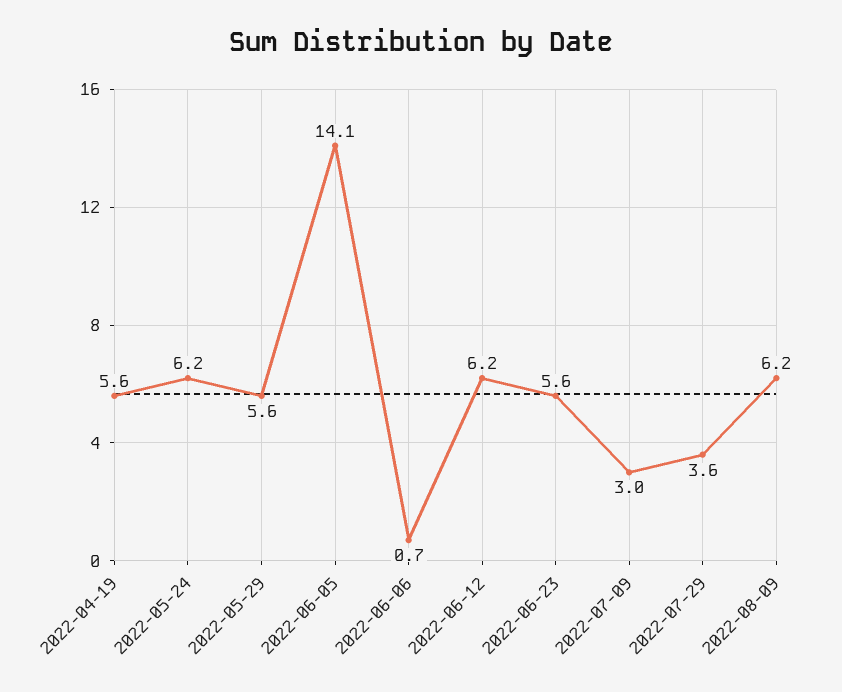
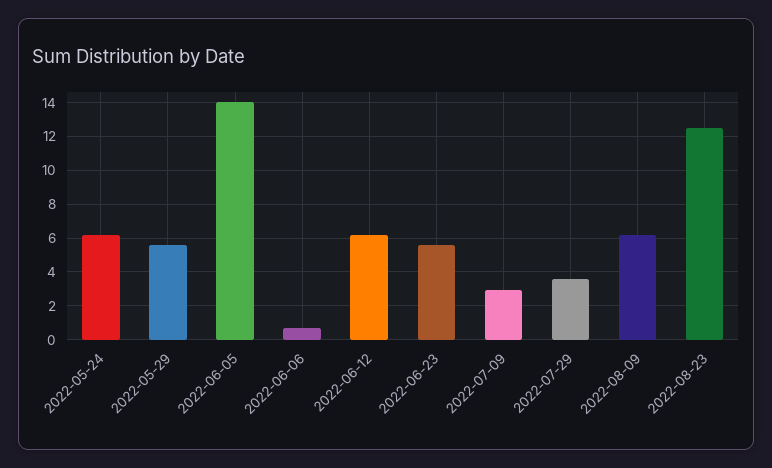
2022-04-19: 5.6 -> none
2022-08-23: none -> 12.5

